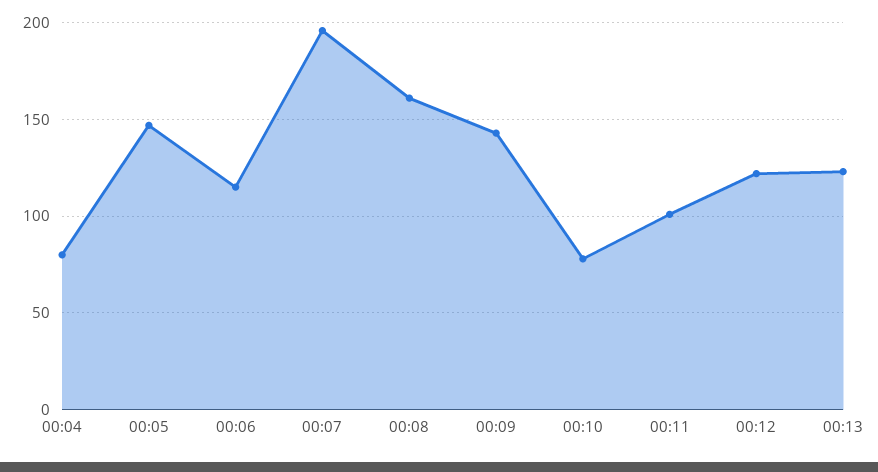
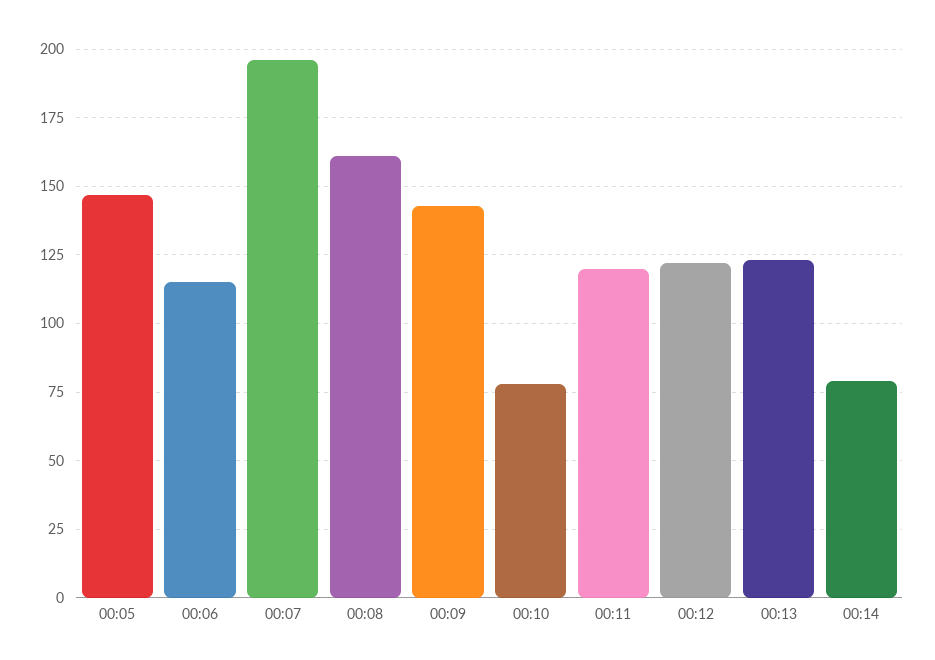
00:04: 80 -> none
00:11: 100 -> 120
00:14: none -> 80

